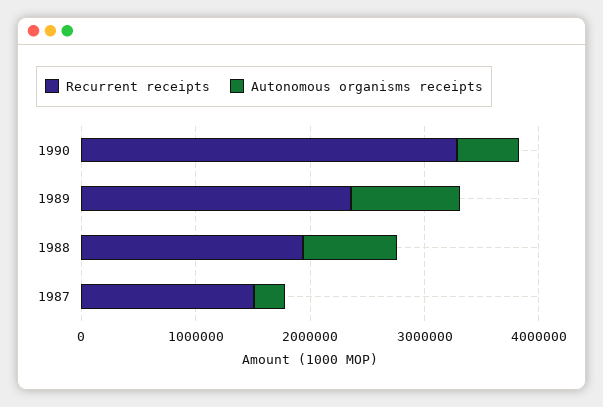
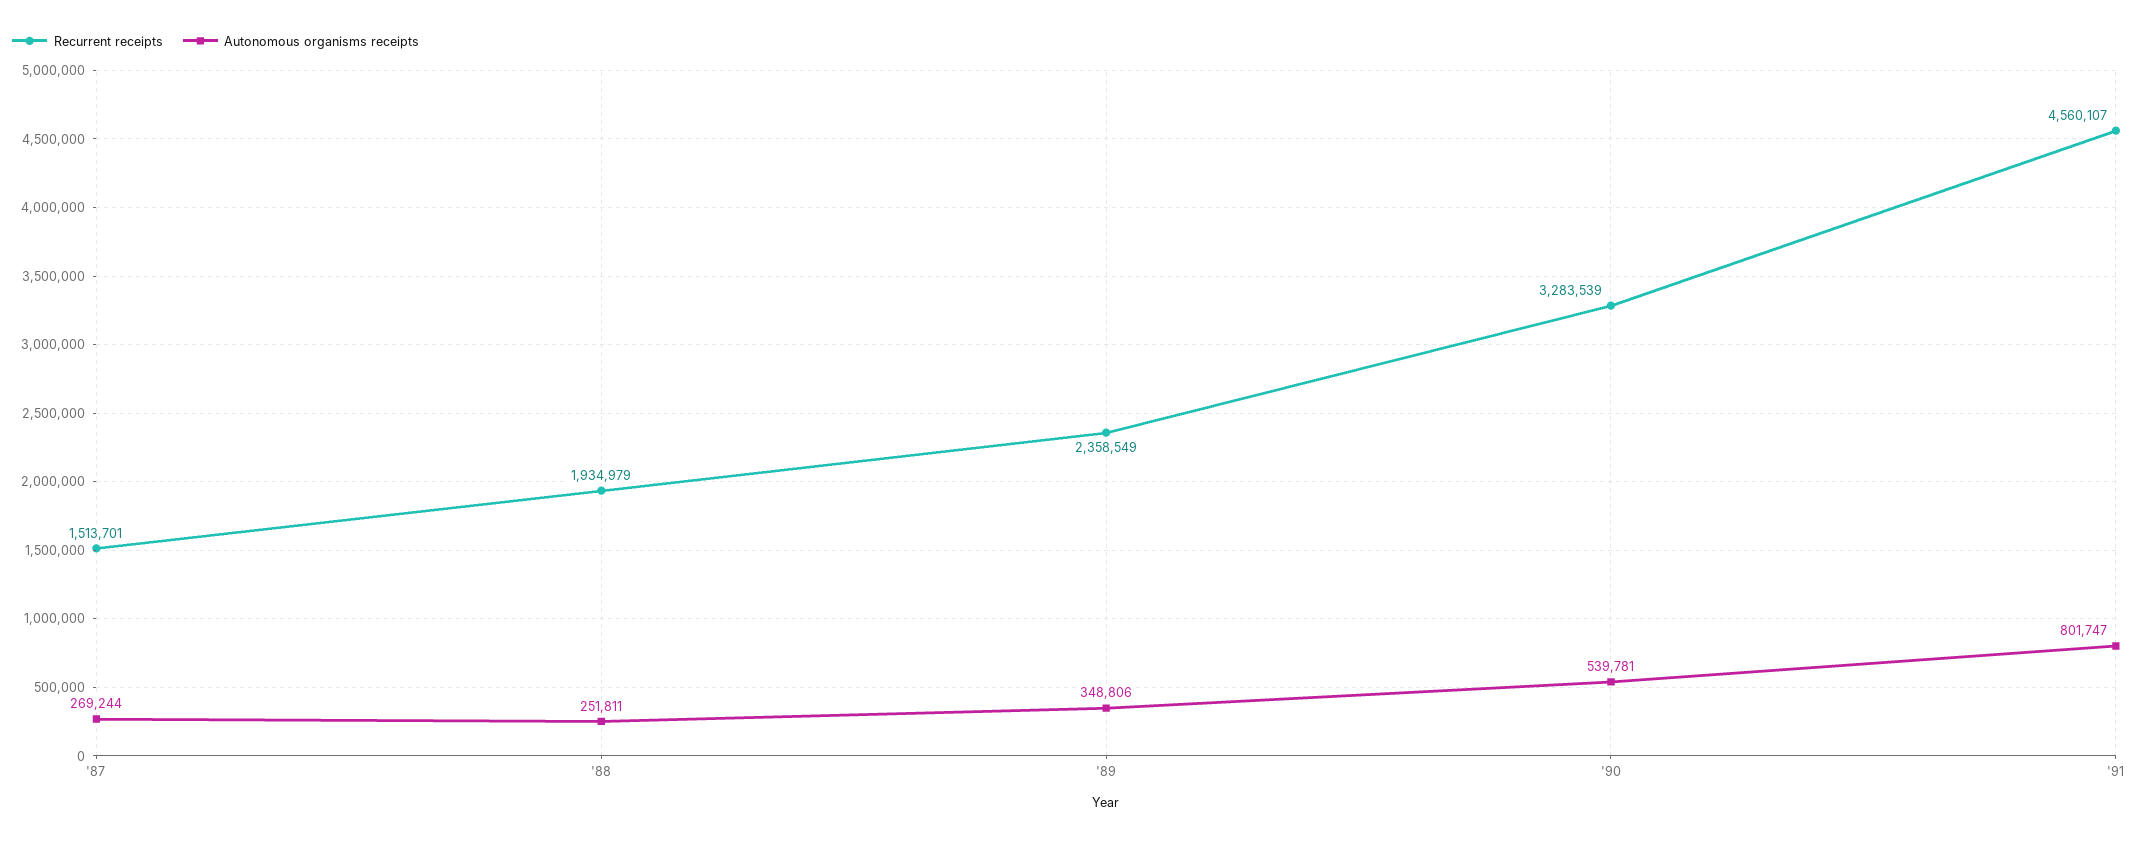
Autonomous organisms receipts, 1989: 1000000 -> 348806
Autonomous organisms receipts, 1988: 800000 -> 251811
Recurrent receipts, '91: none -> 4560107
Autonomous organisms receipts, '91: none -> 801747

